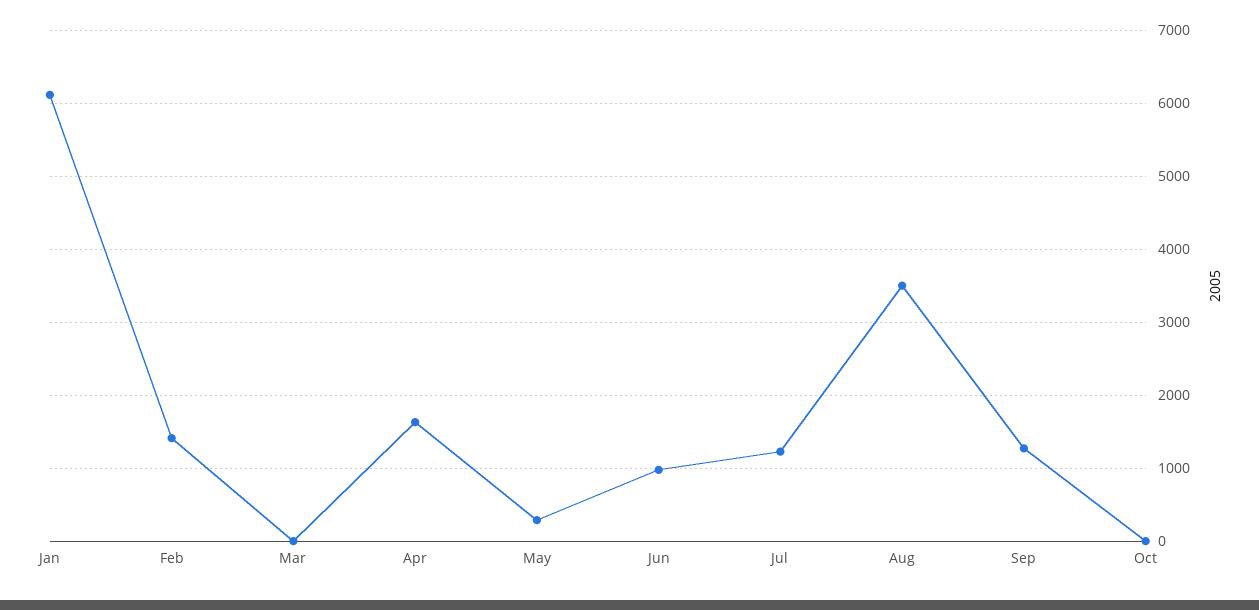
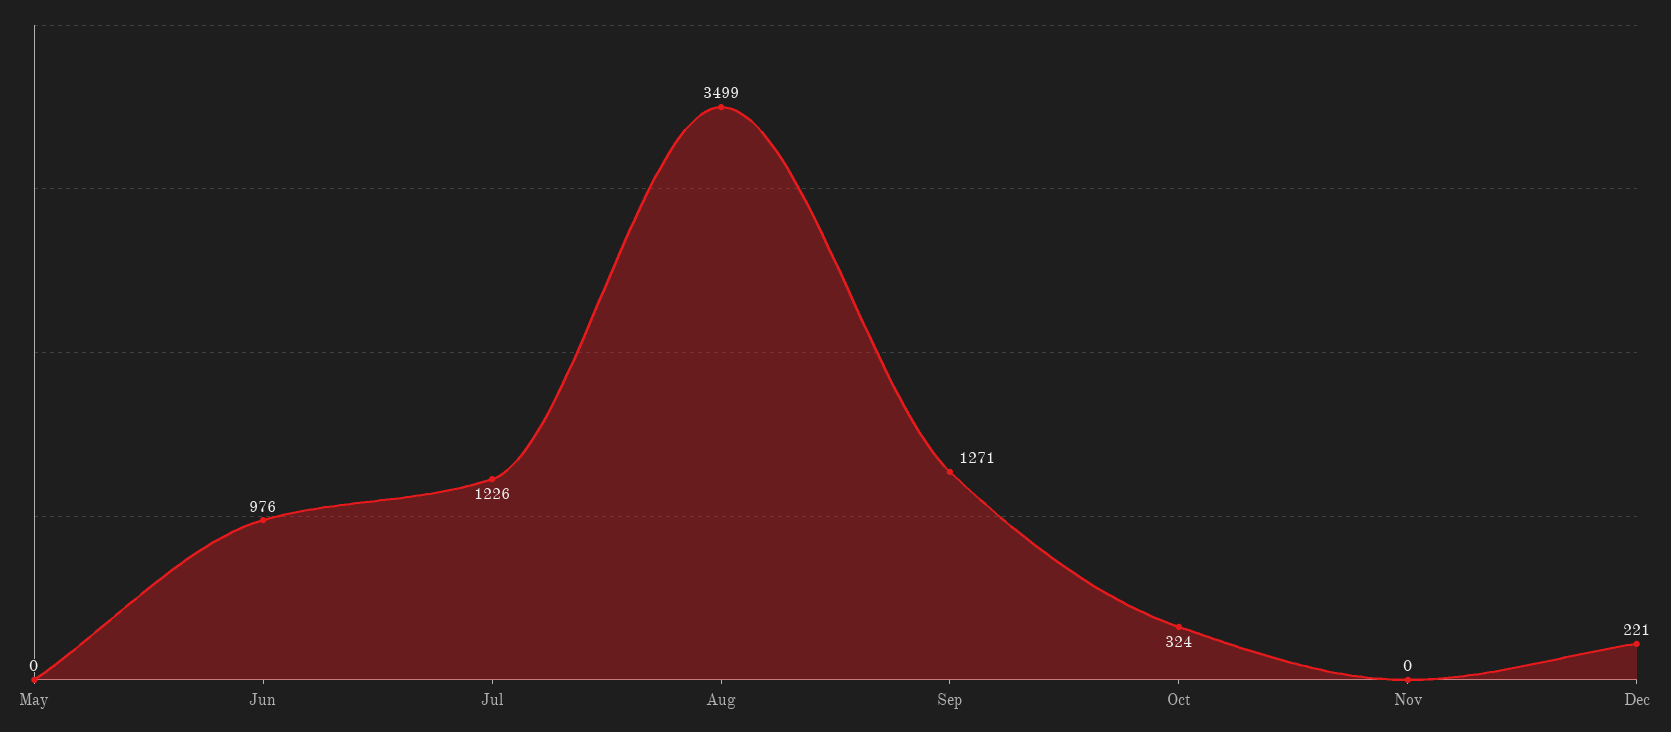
Jan: 6100 -> none
Feb: 1400 -> none
Mar: 0 -> none
Apr: 1600 -> none
May: 300 -> 0
Oct: 0 -> 324
Nov: none -> 0
Dec: none -> 221

